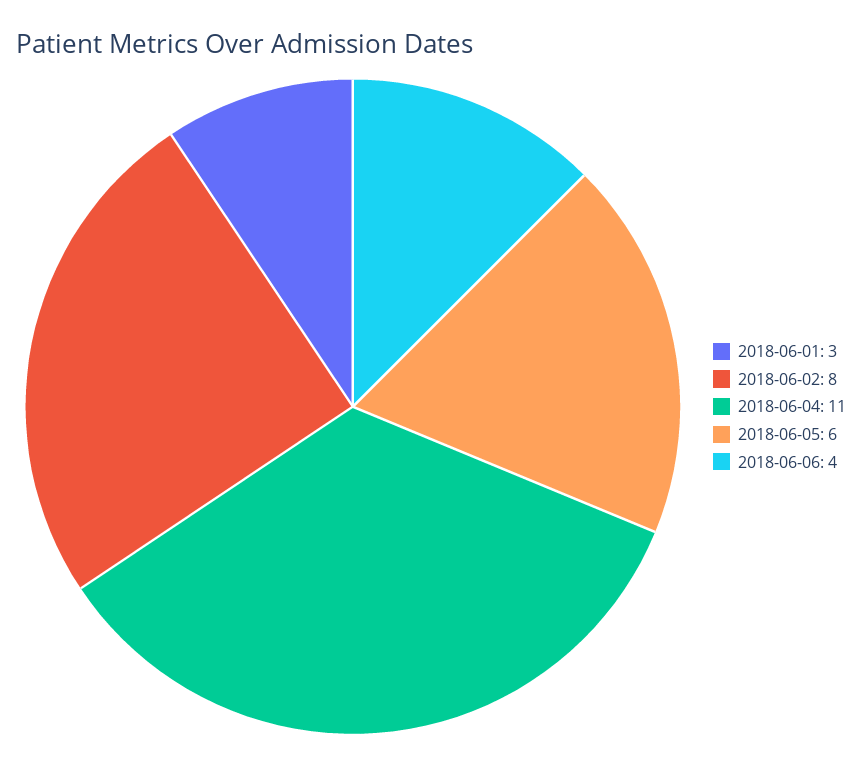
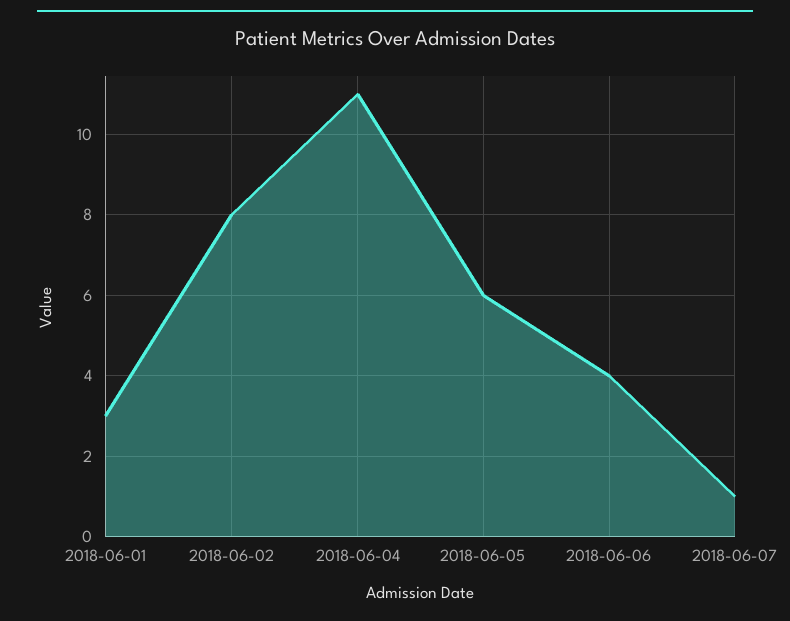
2018-06-07: none -> 1

